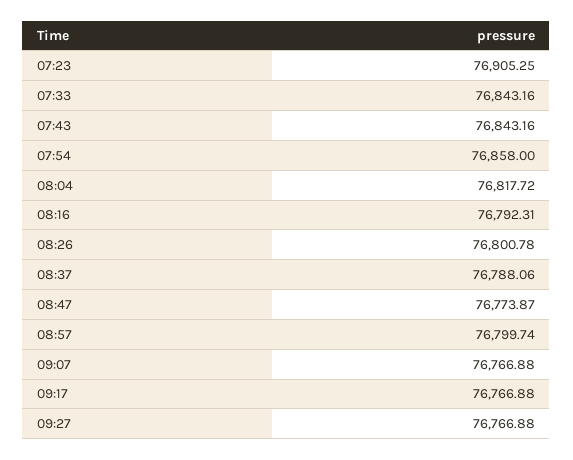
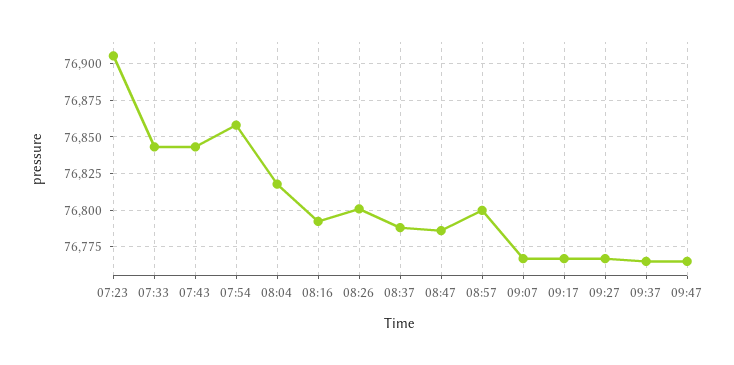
08:47: 76773.87 -> 76785
09:37: none -> 76765
09:47: none -> 76765

